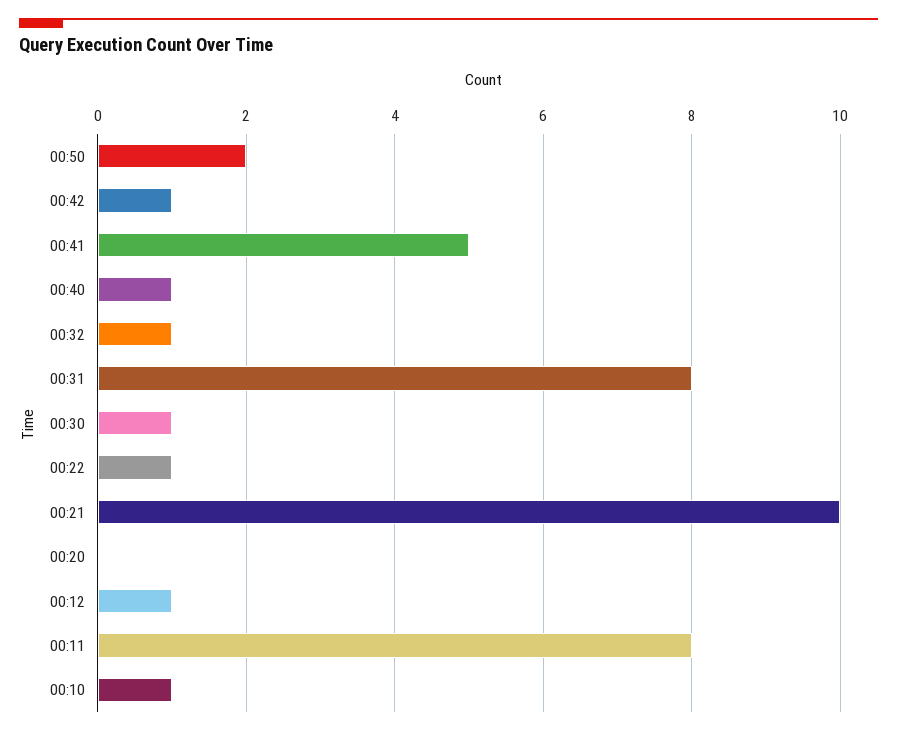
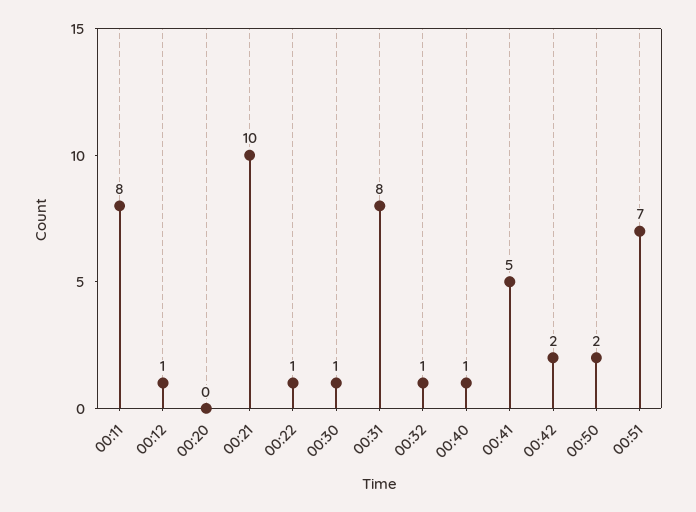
00:42: 1 -> 2
00:10: 1 -> none
00:51: none -> 7

